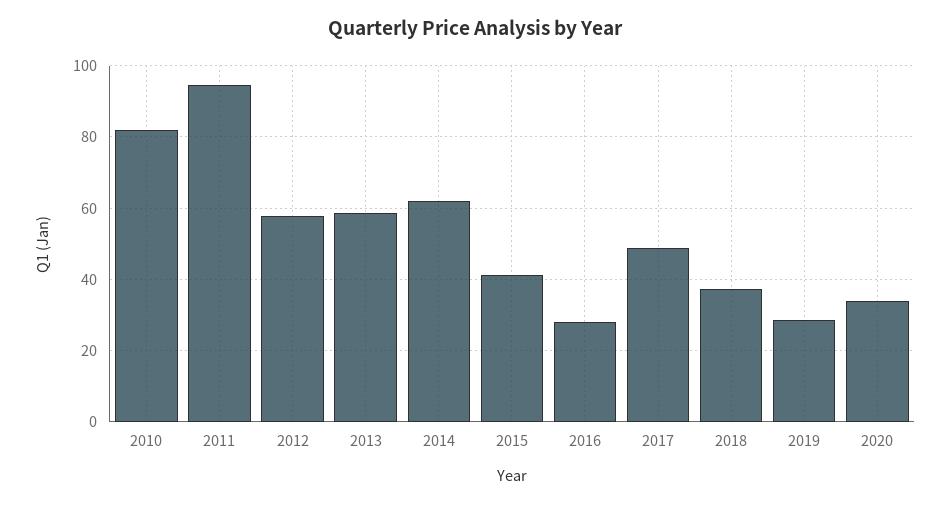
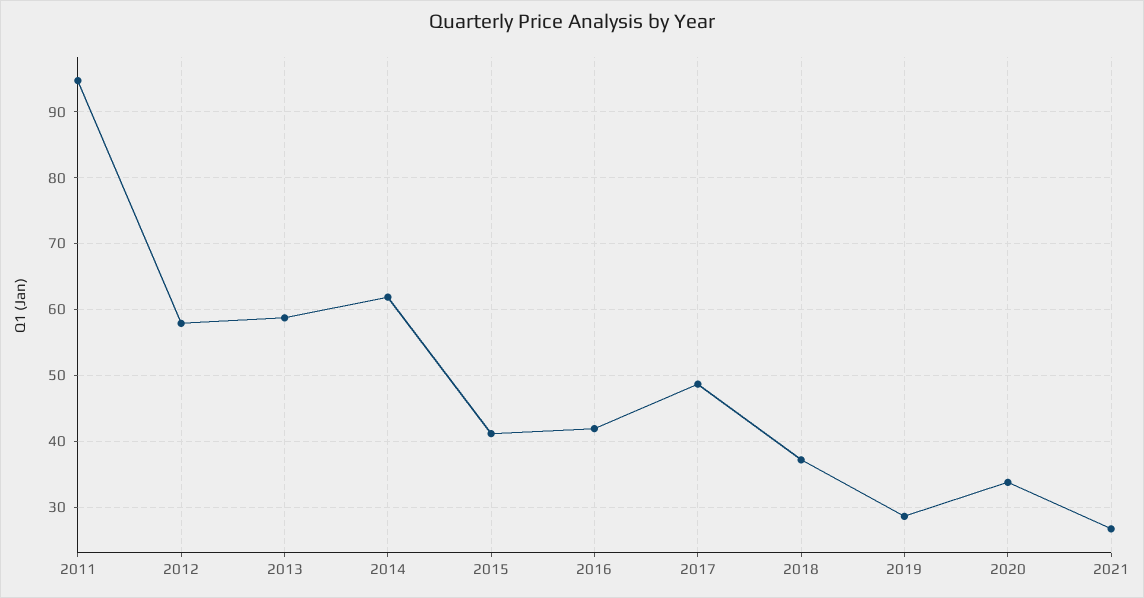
2010: 82 -> none
2016: 28 -> 42
2021: none -> 27

